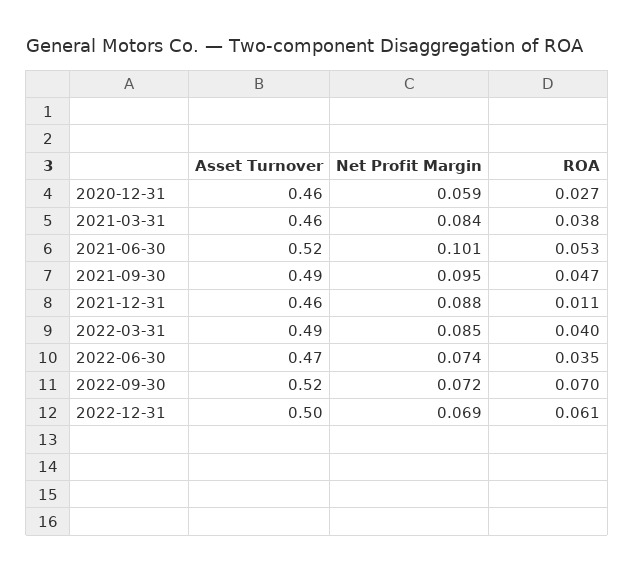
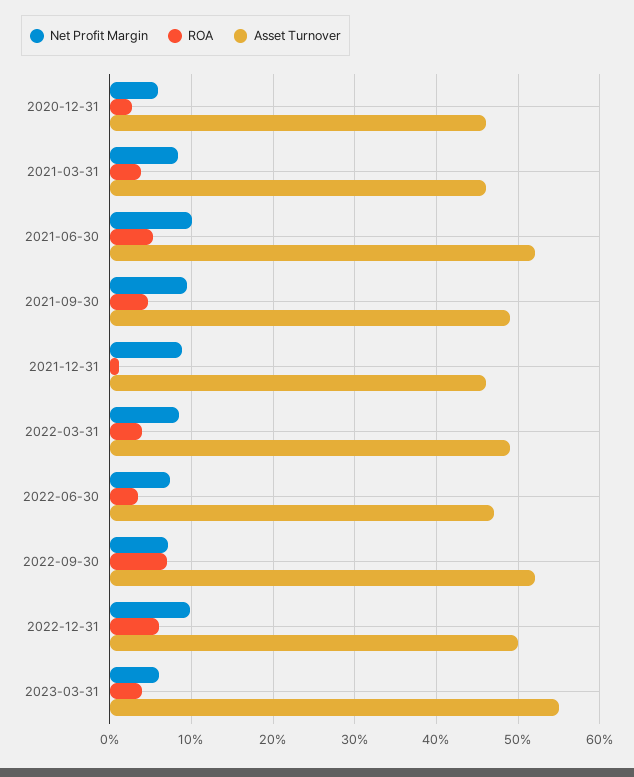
Net Profit Margin, 2022-12-31: 0.069 -> 0.1
Net Profit Margin, 2023-03-31: none -> 0.06
ROA, 2023-03-31: none -> 0.04
Asset Turnover, 2023-03-31: none -> 0.55

